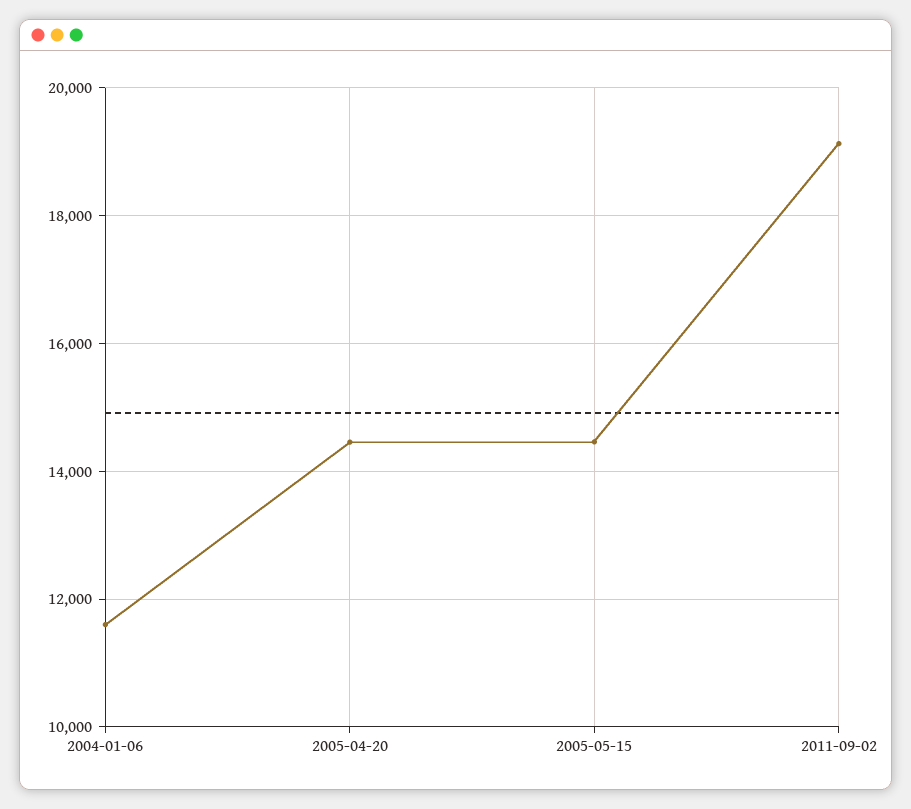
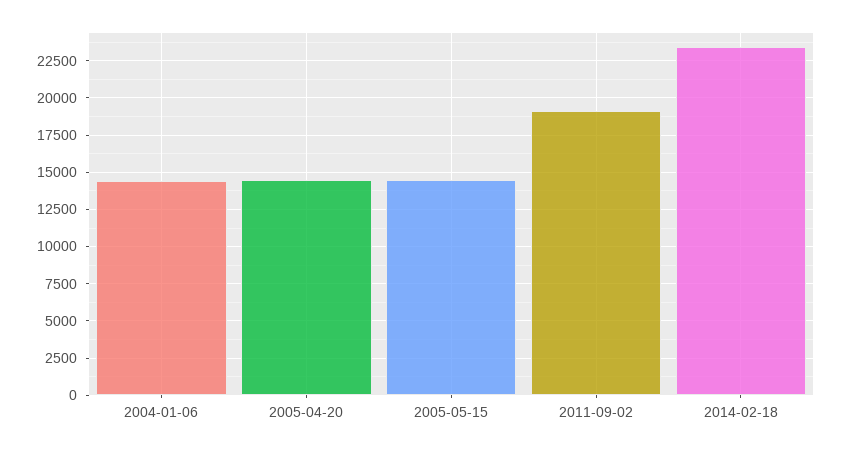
2004-01-06: 11600 -> 14500
2014-02-18: none -> 23500

